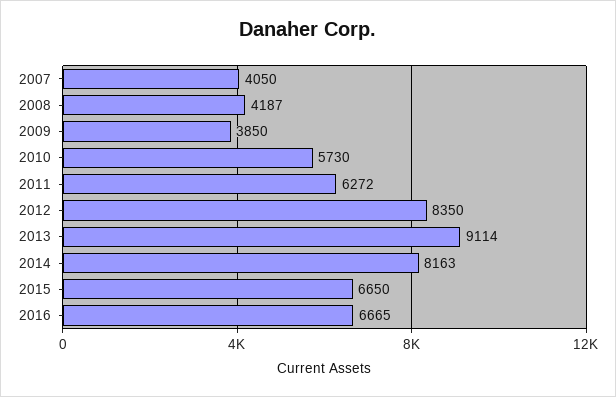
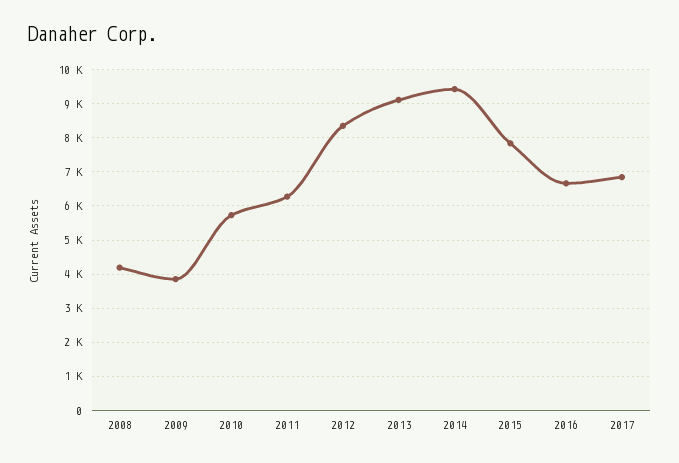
2007: 4050 -> none
2014: 8163 -> 9400
2015: 6650 -> 7800
2017: none -> 6800

